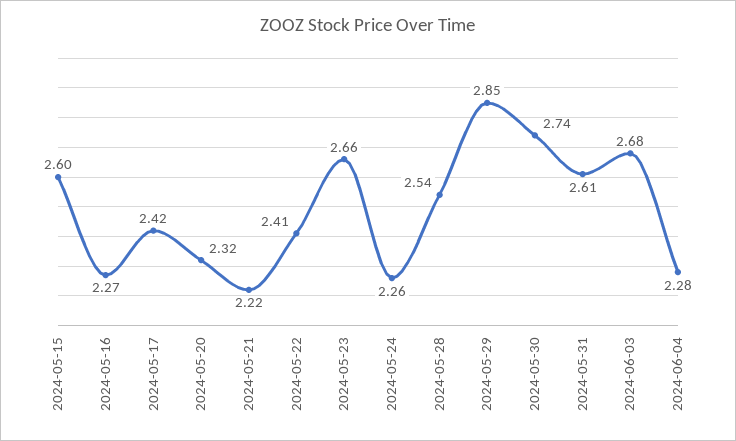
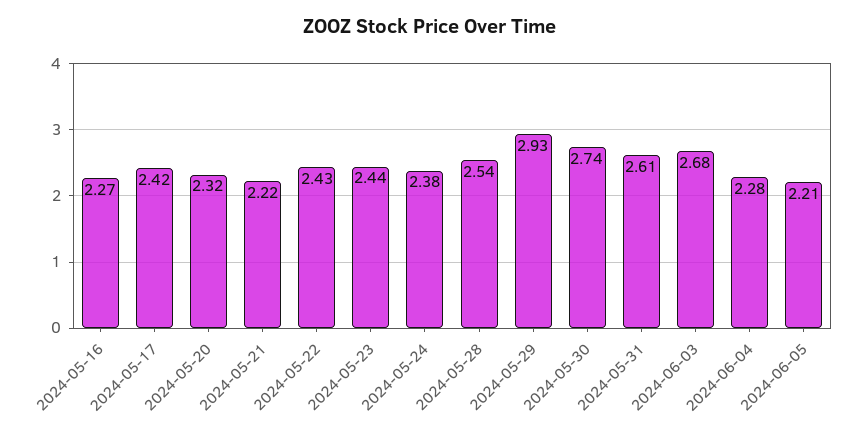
2024-05-15: 2.6 -> none
2024-05-22: 2.41 -> 2.43
2024-05-23: 2.66 -> 2.44
2024-05-24: 2.26 -> 2.38
2024-05-29: 2.85 -> 2.93
2024-06-05: none -> 2.21

